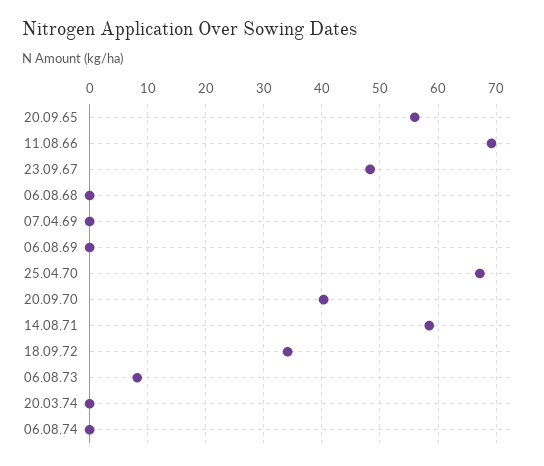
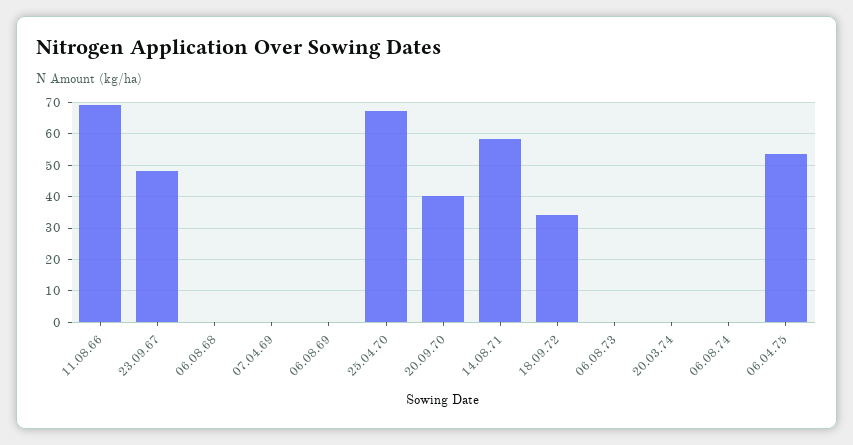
20.09.65: 56 -> none
06.08.73: 8 -> 0
06.04.75: none -> 54

